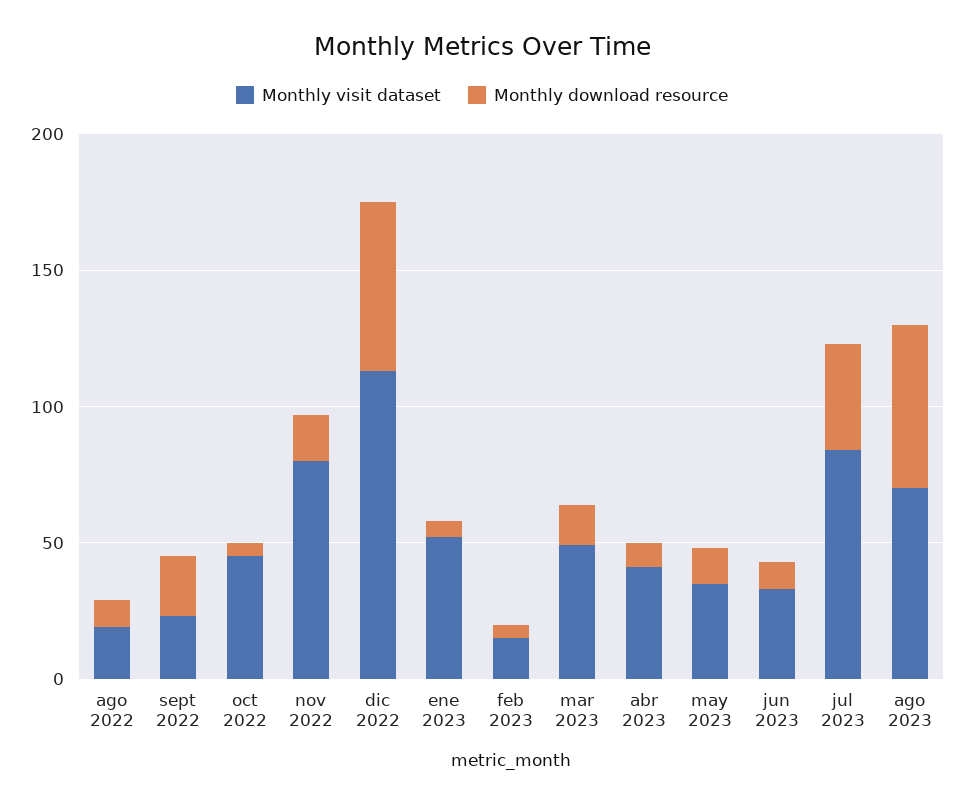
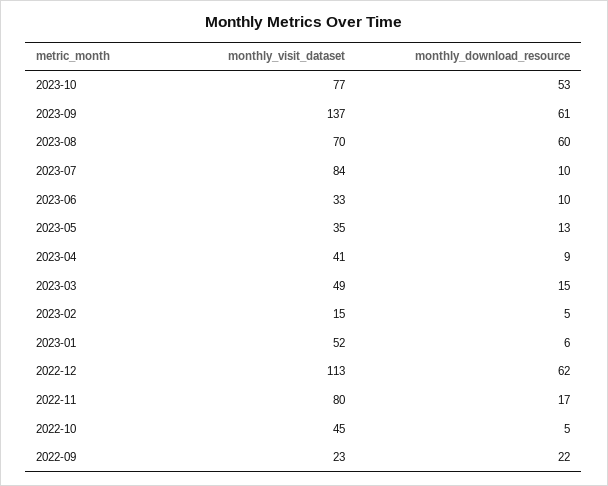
Monthly visit dataset, ago 2022: 20 -> none
Monthly download resource, ago 2022: 10 -> none
Monthly download resource, jul 2023: 40 -> 10
Monthly visit dataset, 2023-10: none -> 77
Monthly download resource, 2023-10: none -> 53
Monthly visit dataset, 2023-09: none -> 137
Monthly download resource, 2023-09: none -> 61

